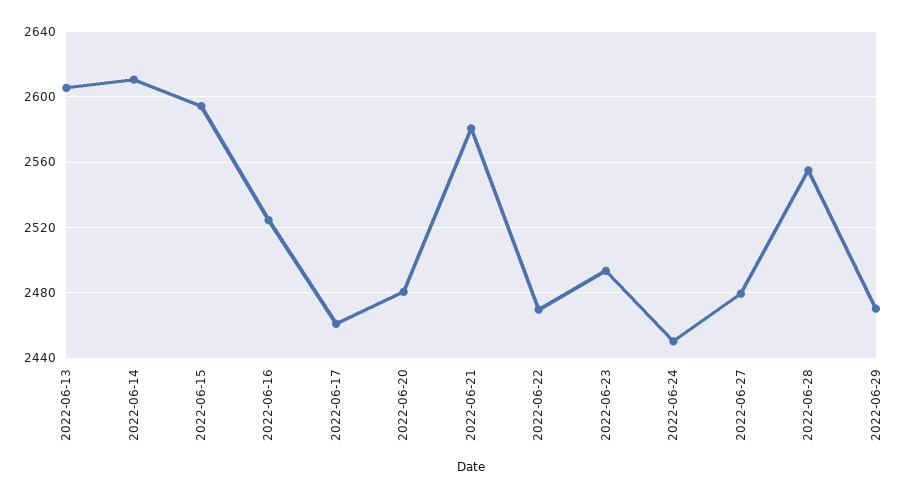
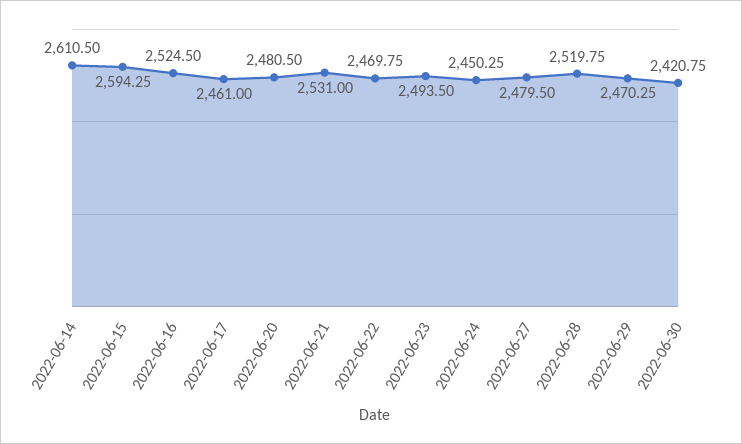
2022-06-13: 2605 -> none
2022-06-21: 2580 -> 2531
2022-06-28: 2555 -> 2519.75
2022-06-30: none -> 2420.75

